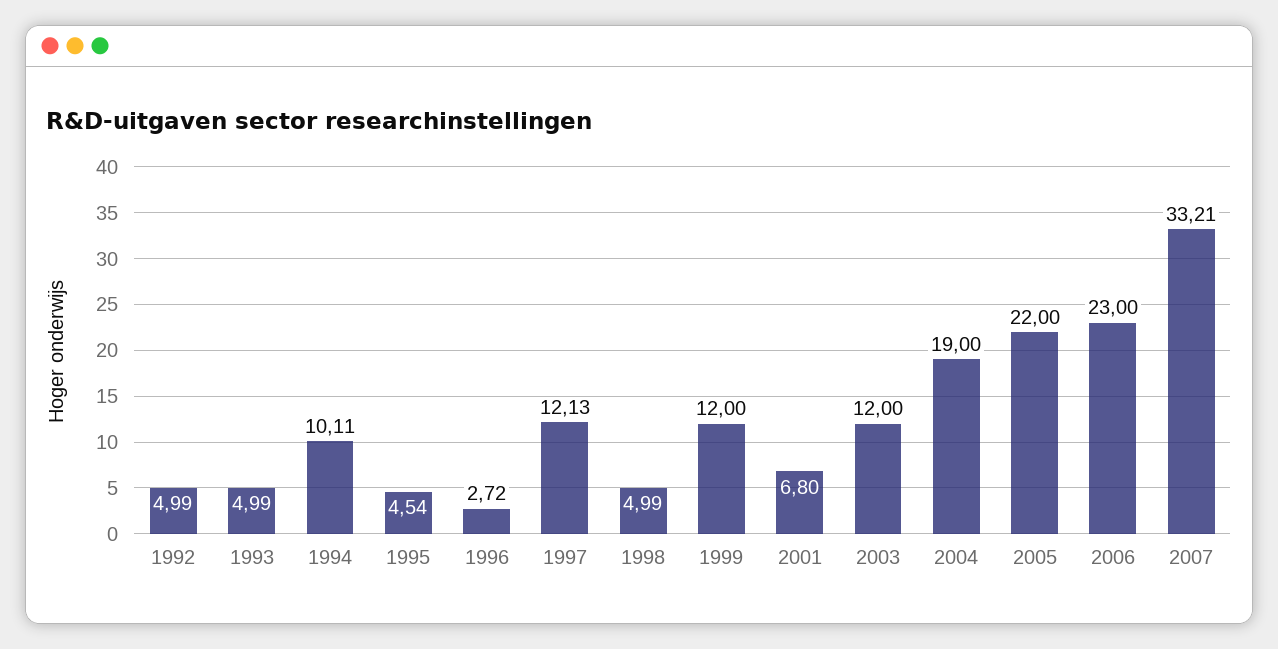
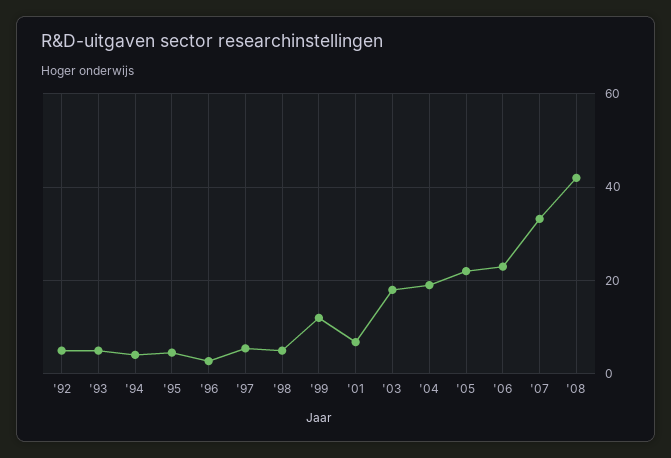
1994: 10.11 -> 4
1997: 12.13 -> 6
2003: 12 -> 18
'08: none -> 42

